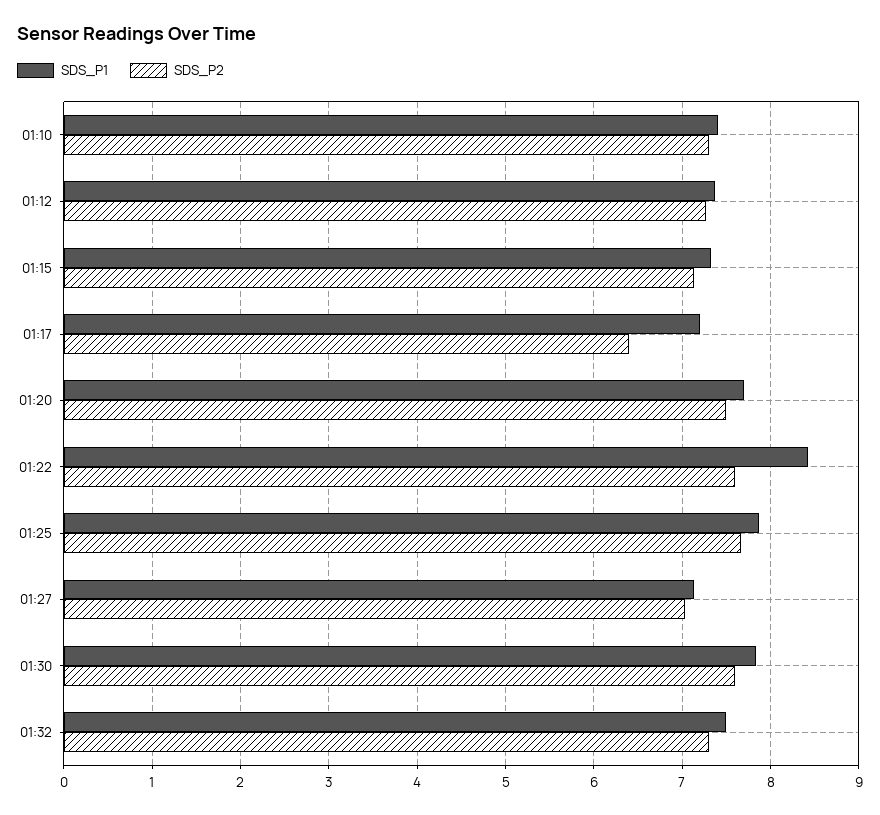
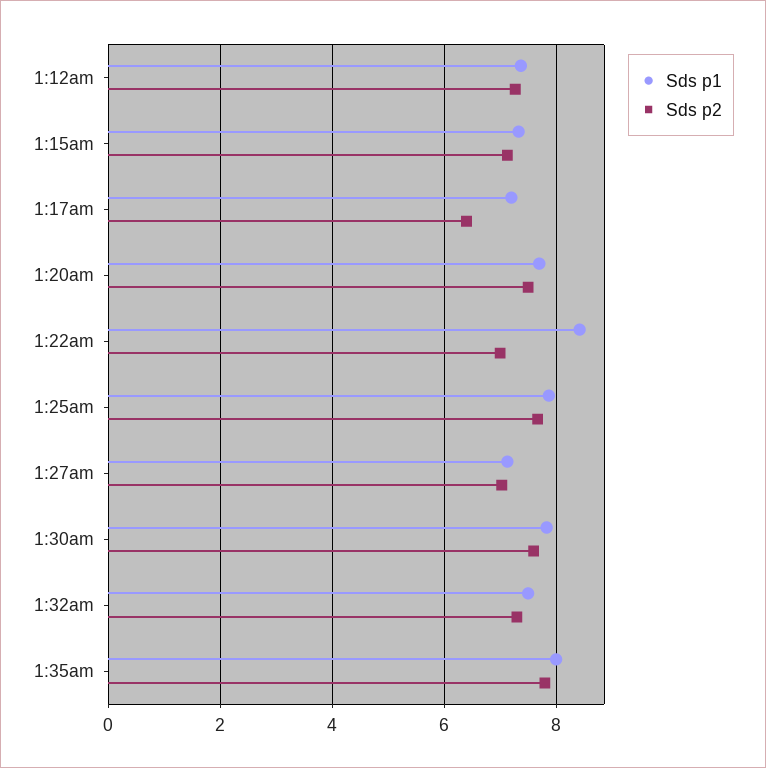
SDS_P1, 01:10: 7.4 -> none
SDS_P2, 01:10: 7.3 -> none
SDS_P2, 01:22: 7.6 -> 7
SDS_P1, 1:35am: none -> 8
SDS_P2, 1:35am: none -> 7.8

